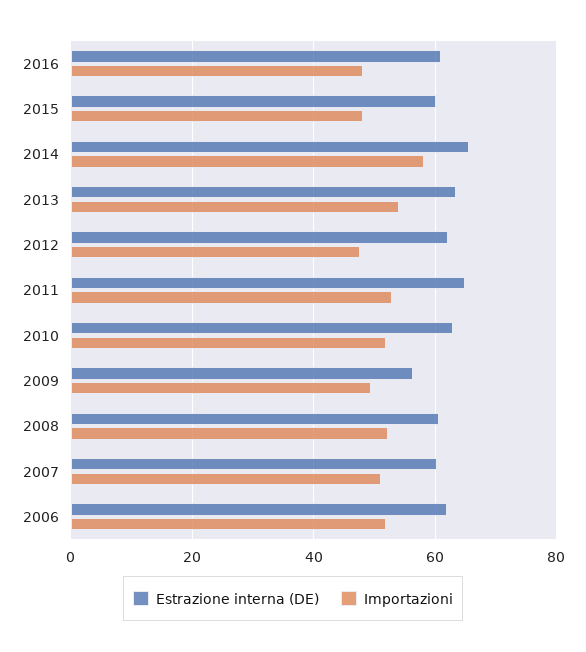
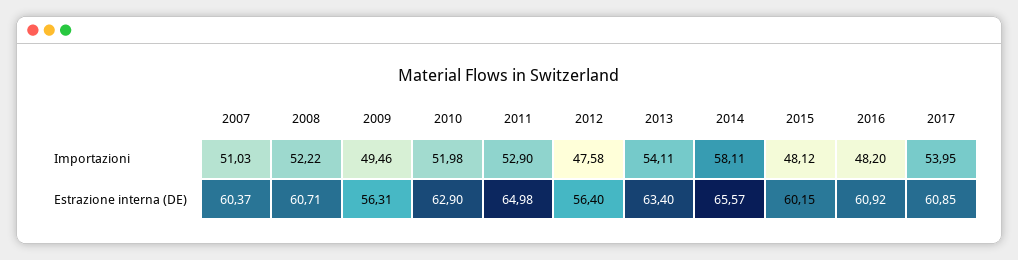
Estrazione interna (DE), 2012: 62 -> 56.4
Estrazione interna (DE), 2006: 62 -> none
Importazioni, 2006: 52 -> none
Importazioni, 2017: none -> 53.95
Estrazione interna (DE), 2017: none -> 60.85

